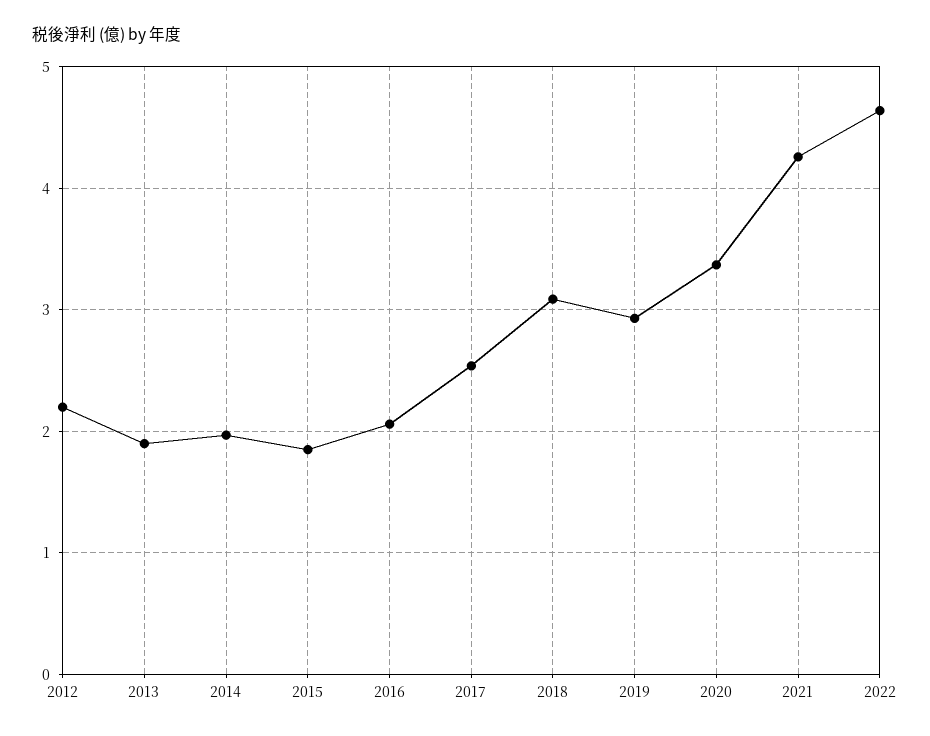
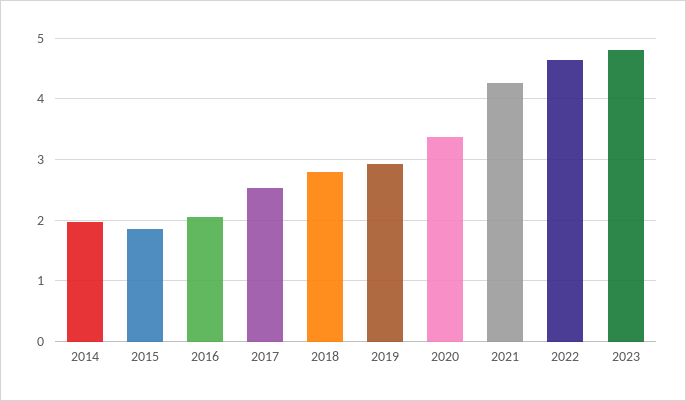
2012: 2.2 -> none
2013: 1.9 -> none
2018: 3.1 -> 2.8
2023: none -> 4.8

